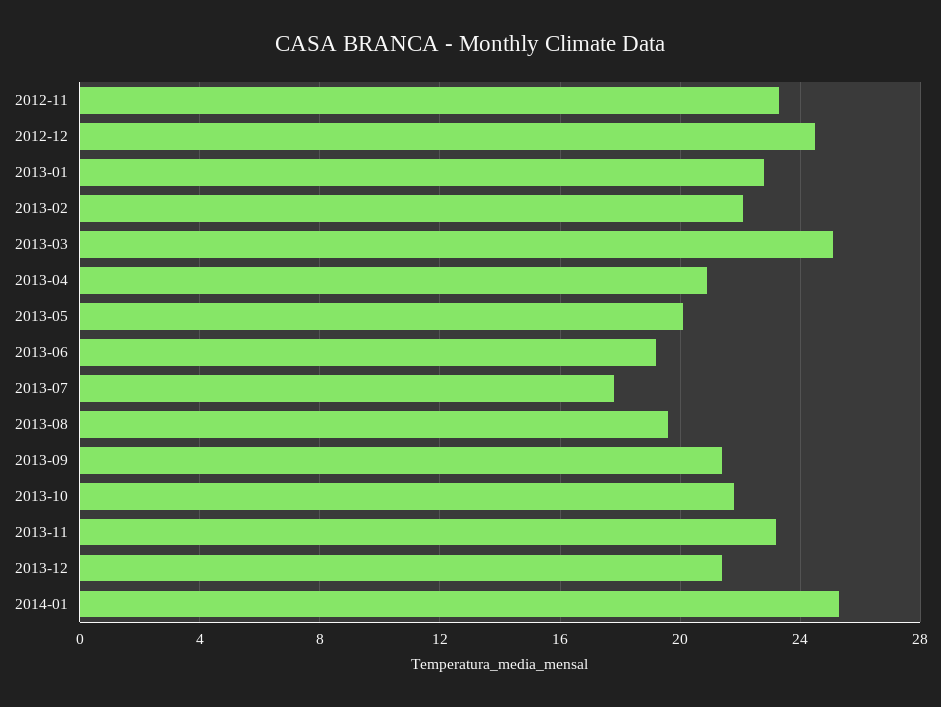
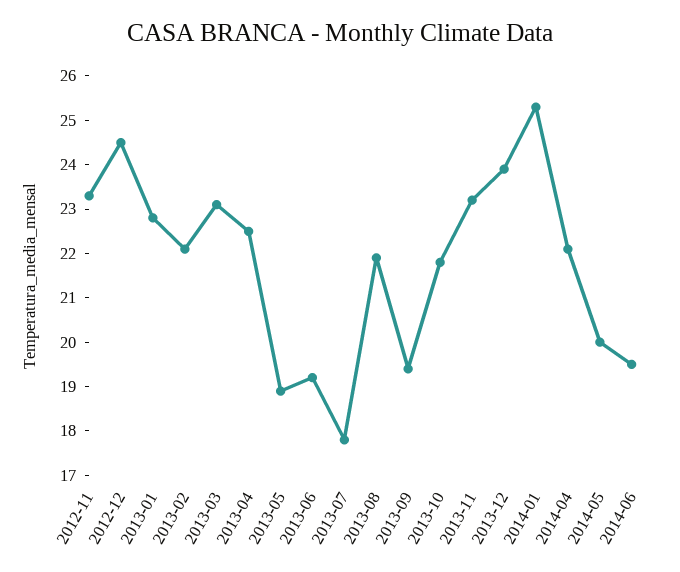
2013-03: 25 -> 23
2013-04: 21 -> 22.5
2013-05: 20 -> 19
2013-08: 19.5 -> 22
2013-09: 21.5 -> 19.5
2013-12: 21.5 -> 24
2014-04: none -> 22
2014-05: none -> 20
2014-06: none -> 19.5

